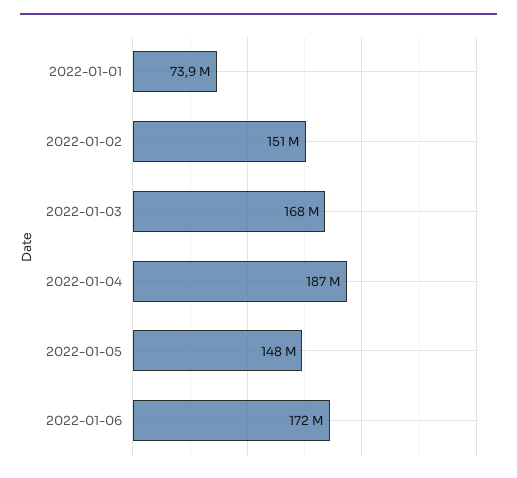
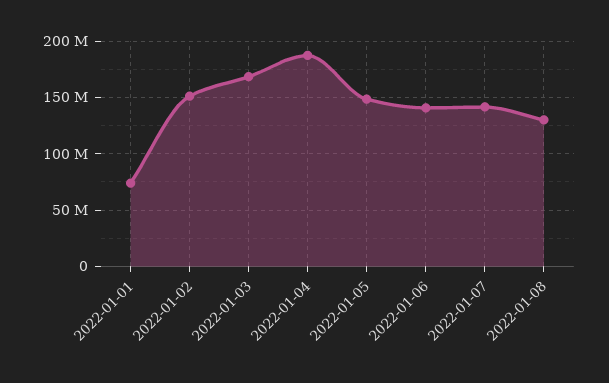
2022-01-06: 172000000 -> 140000000
2022-01-07: none -> 140000000
2022-01-08: none -> 130000000

